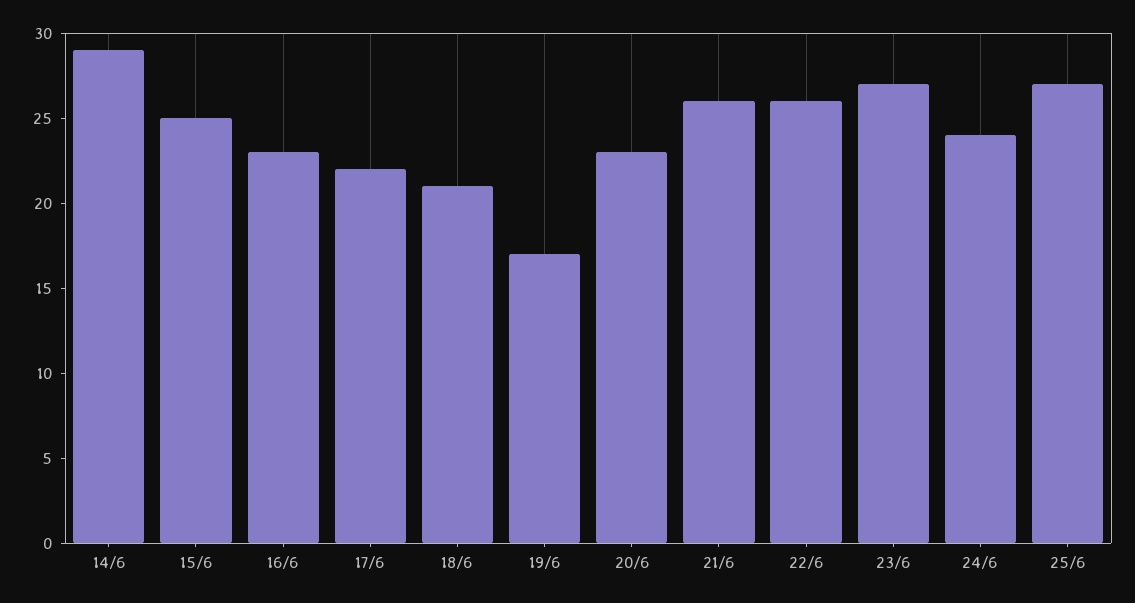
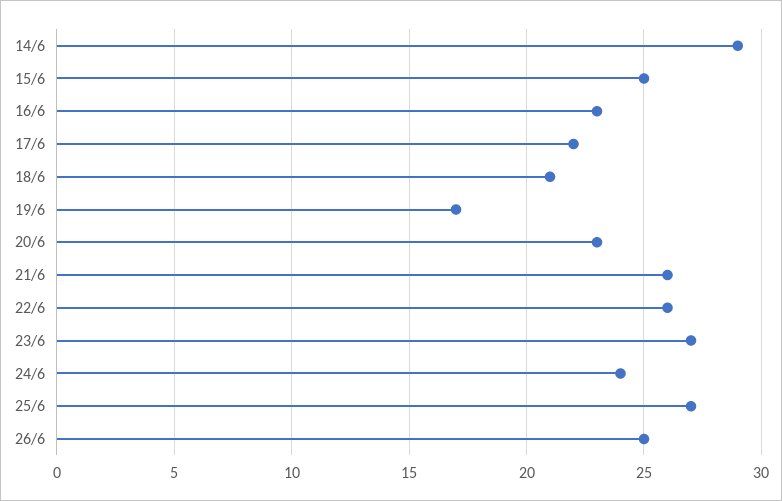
26/6: none -> 25

